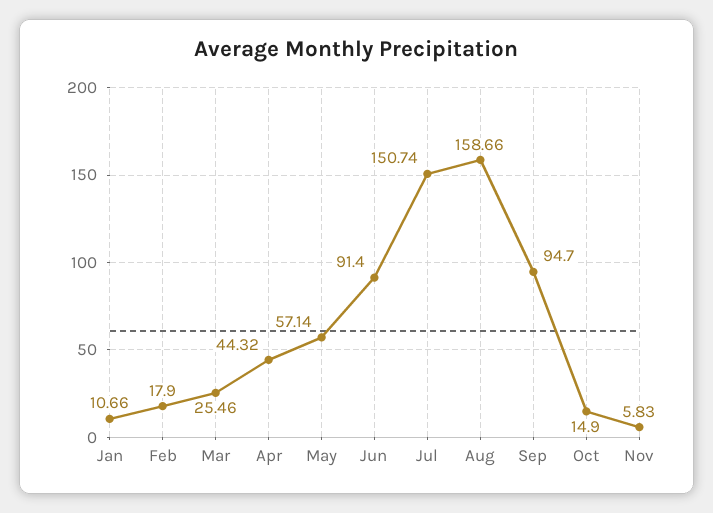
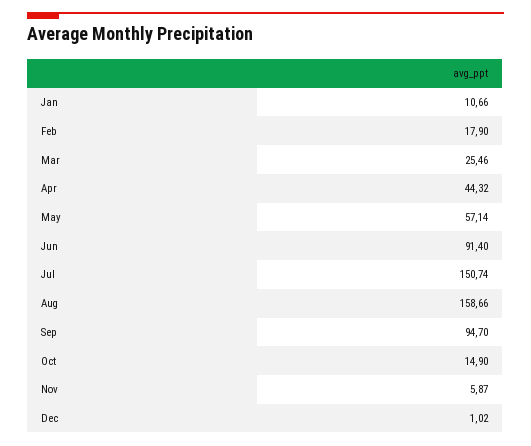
Nov: 5.83 -> 5.87
Dec: none -> 1.02

